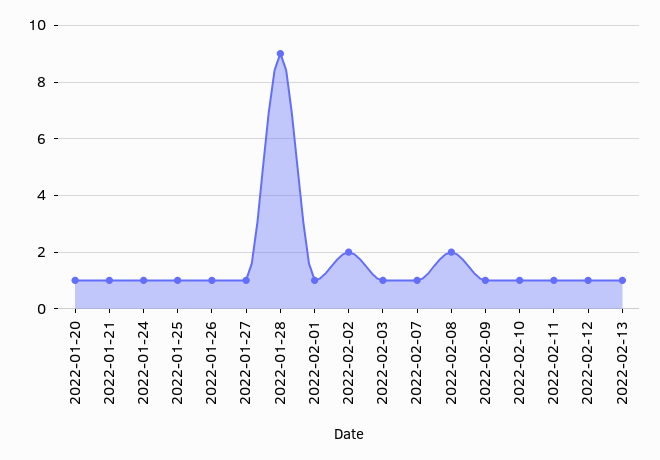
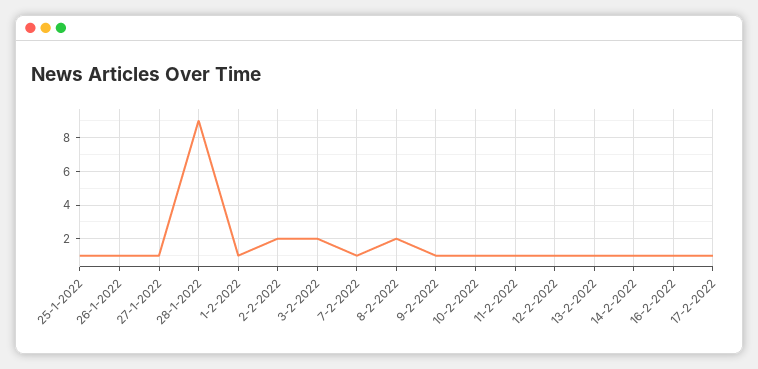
2022-01-20: 1 -> none
2022-01-21: 1 -> none
2022-01-24: 1 -> none
2022-02-03: 1 -> 2
14-2-2022: none -> 1
16-2-2022: none -> 1
17-2-2022: none -> 1

